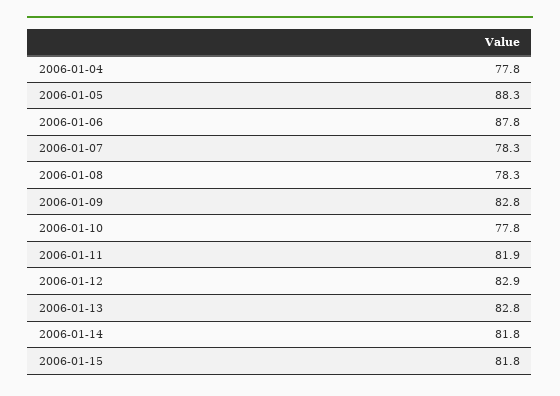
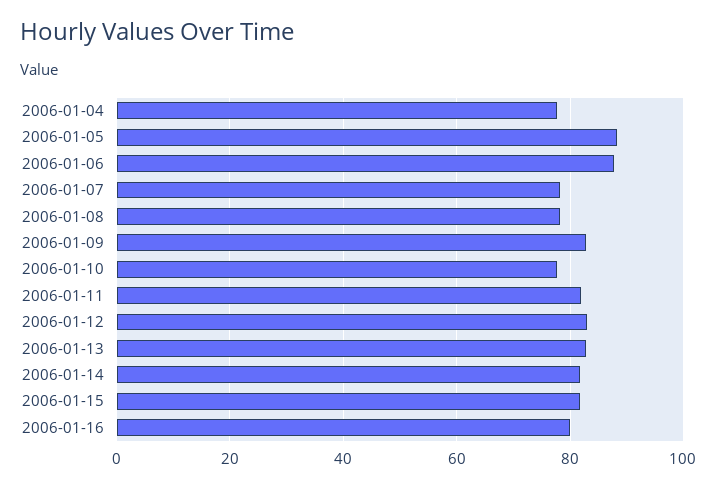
2006-01-16: none -> 80

